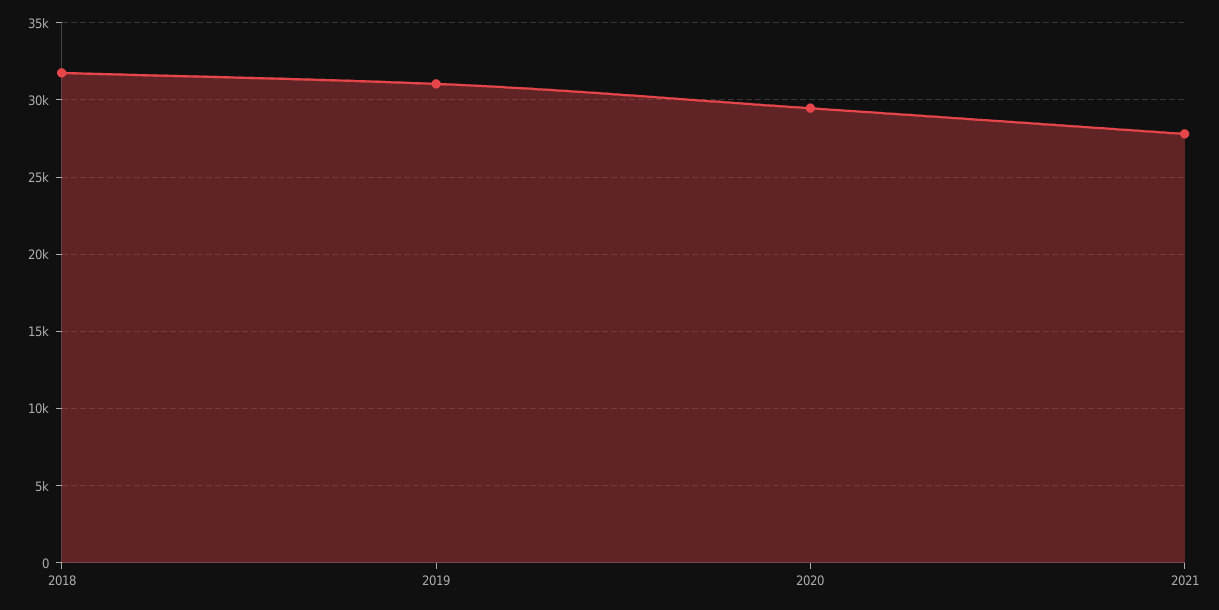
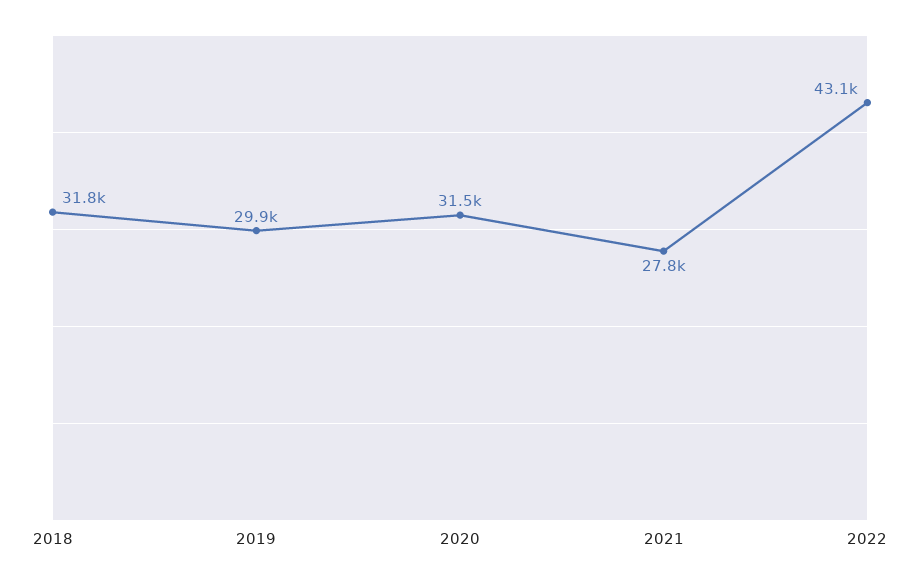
2019: 31000 -> 29900
2020: 29500 -> 31500
2022: none -> 43100

